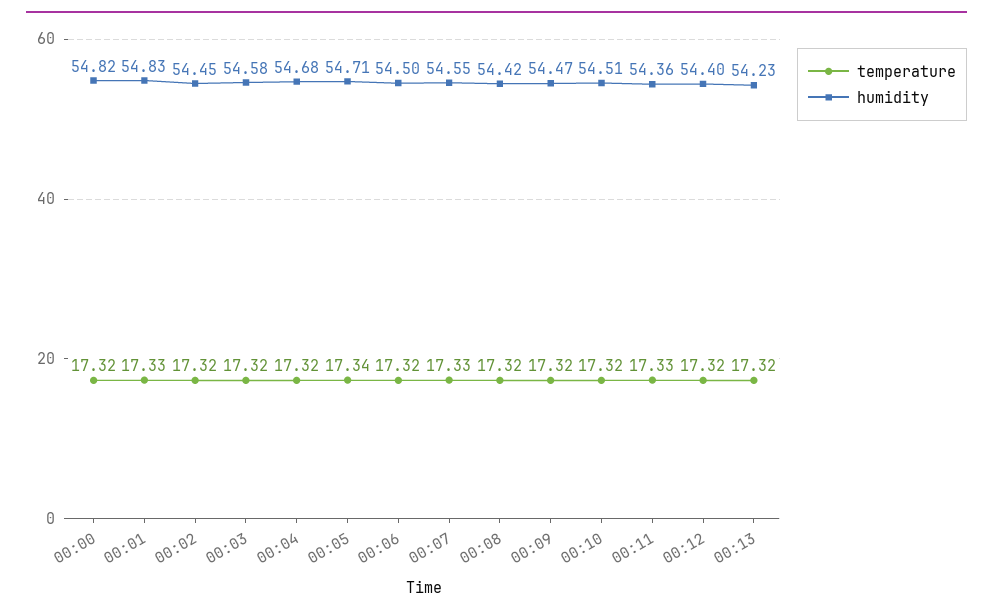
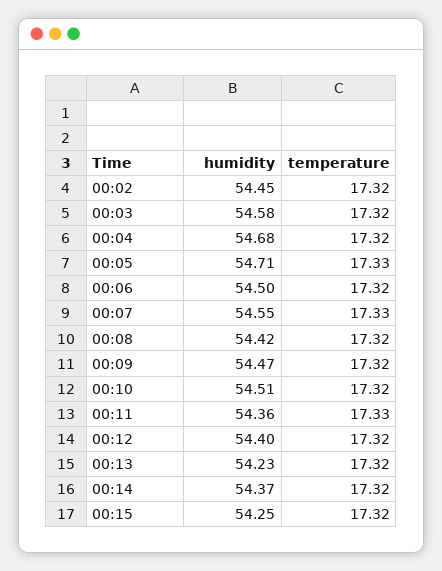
temperature, 00:00: 17.32 -> none
humidity, 00:00: 54.82 -> none
temperature, 00:01: 17.33 -> none
humidity, 00:01: 54.83 -> none
temperature, 00:05: 17.34 -> 17.33
humidity, 00:14: none -> 54.37
temperature, 00:14: none -> 17.32
humidity, 00:15: none -> 54.25
temperature, 00:15: none -> 17.32

